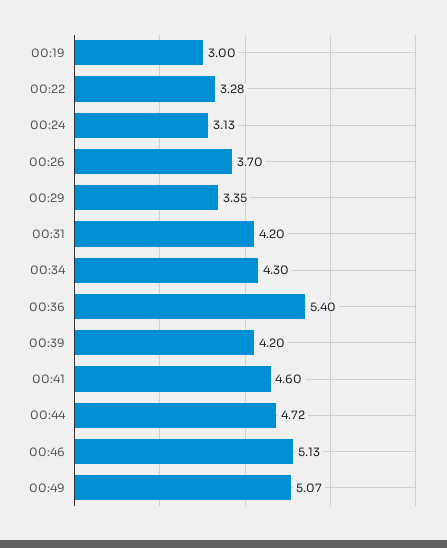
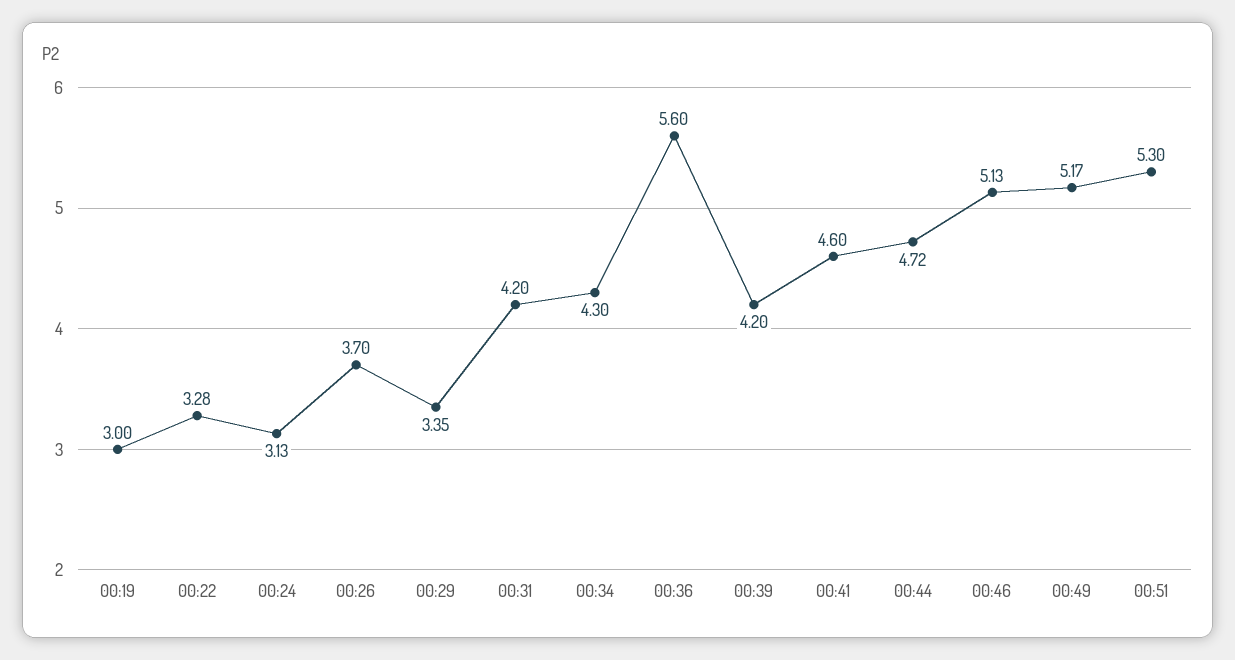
00:36: 5.4 -> 5.6
00:49: 5.07 -> 5.17
00:51: none -> 5.3

